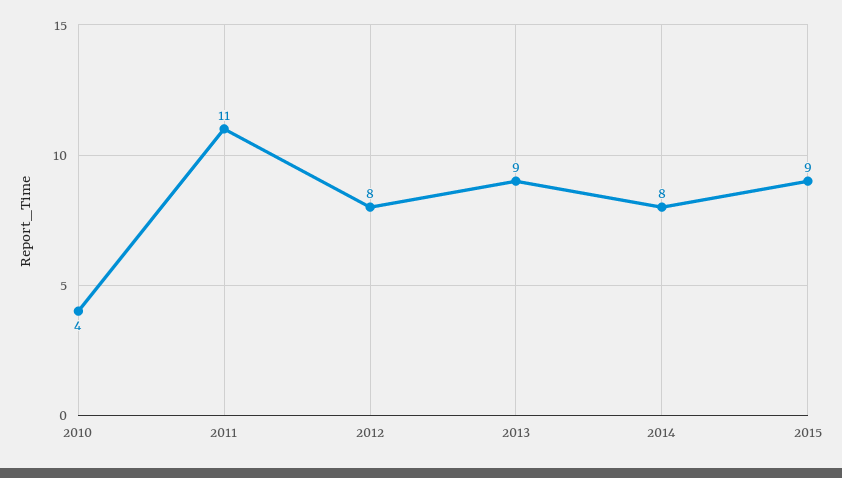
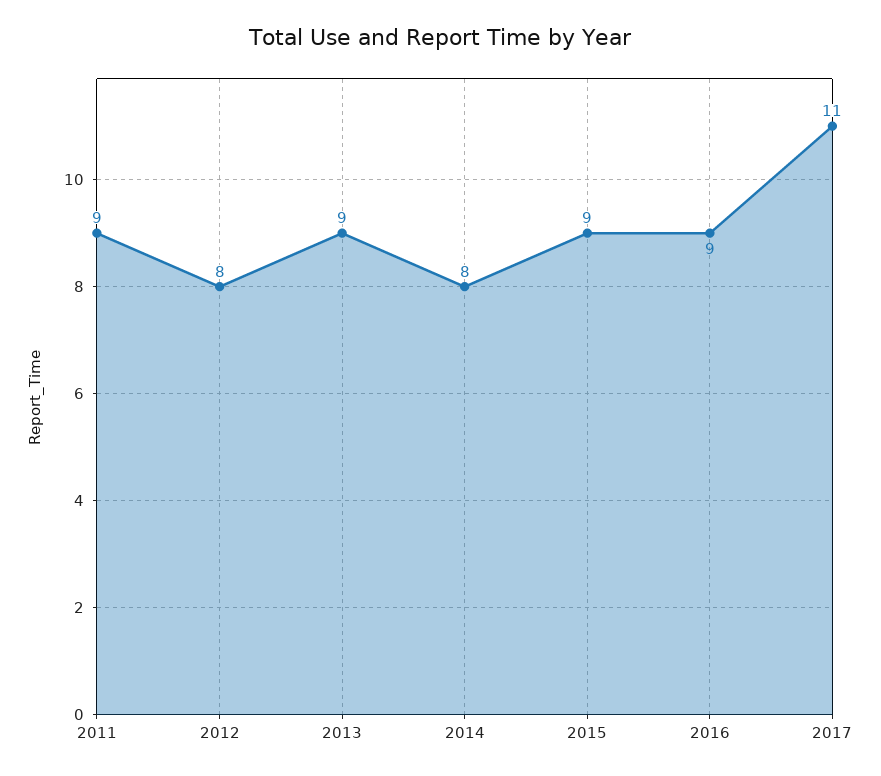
2010: 4 -> none
2011: 11 -> 9
2016: none -> 9
2017: none -> 11

